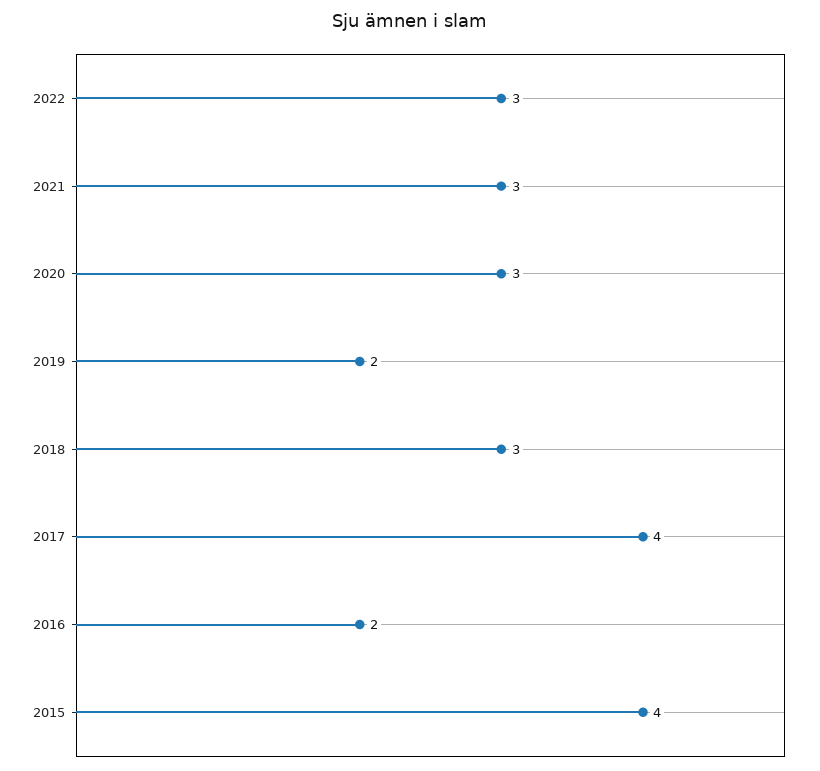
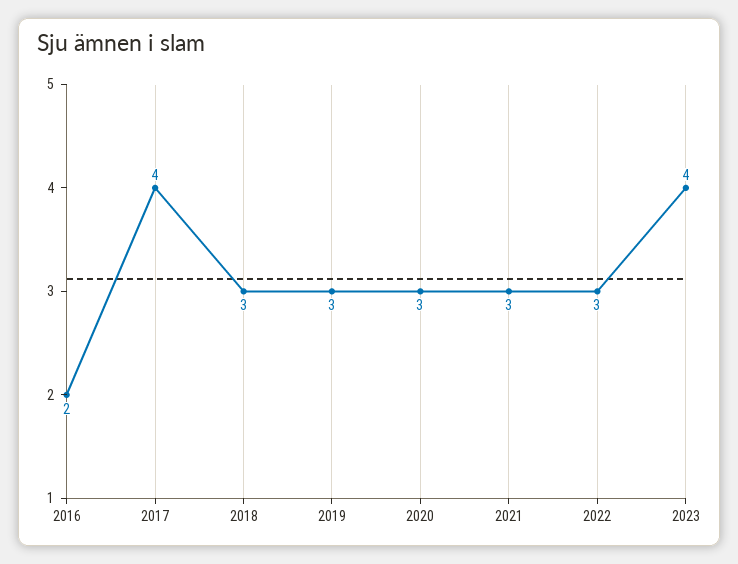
2019: 2 -> 3
2015: 4 -> none
2023: none -> 4

